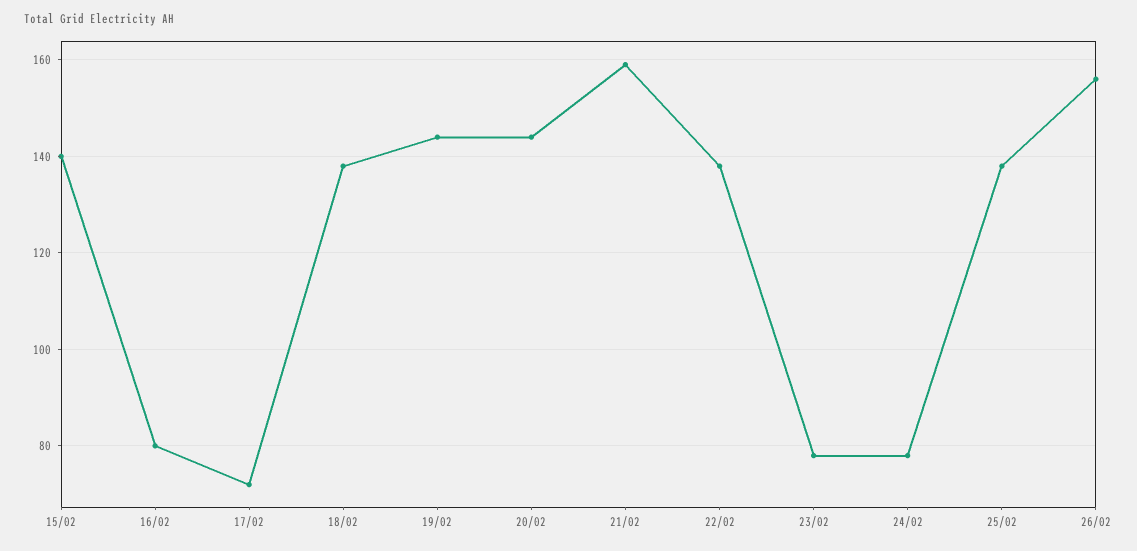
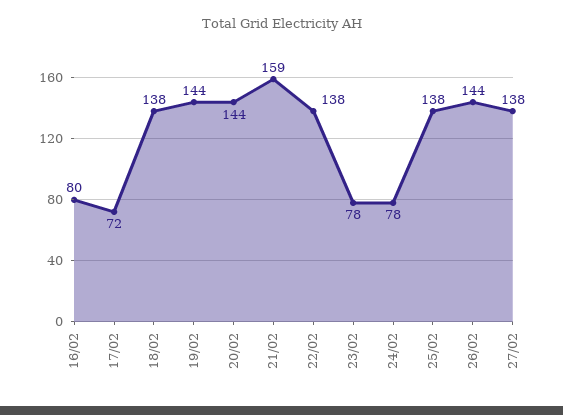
15/02: 140 -> none
26/02: 155 -> 144
27/02: none -> 138

